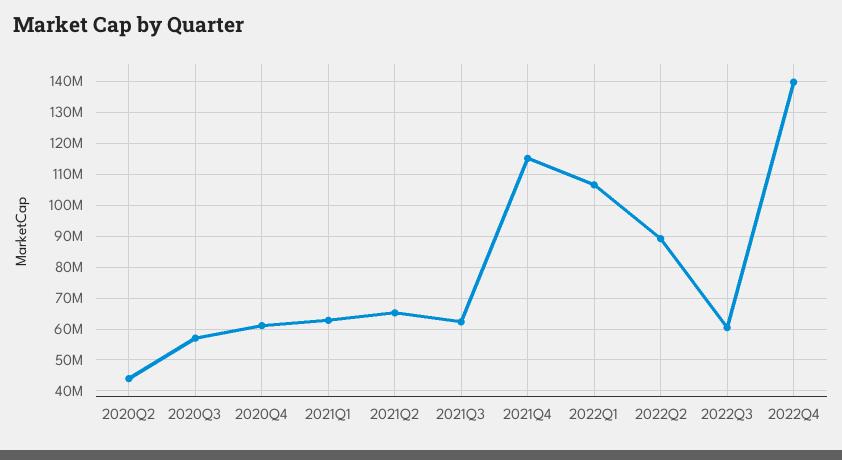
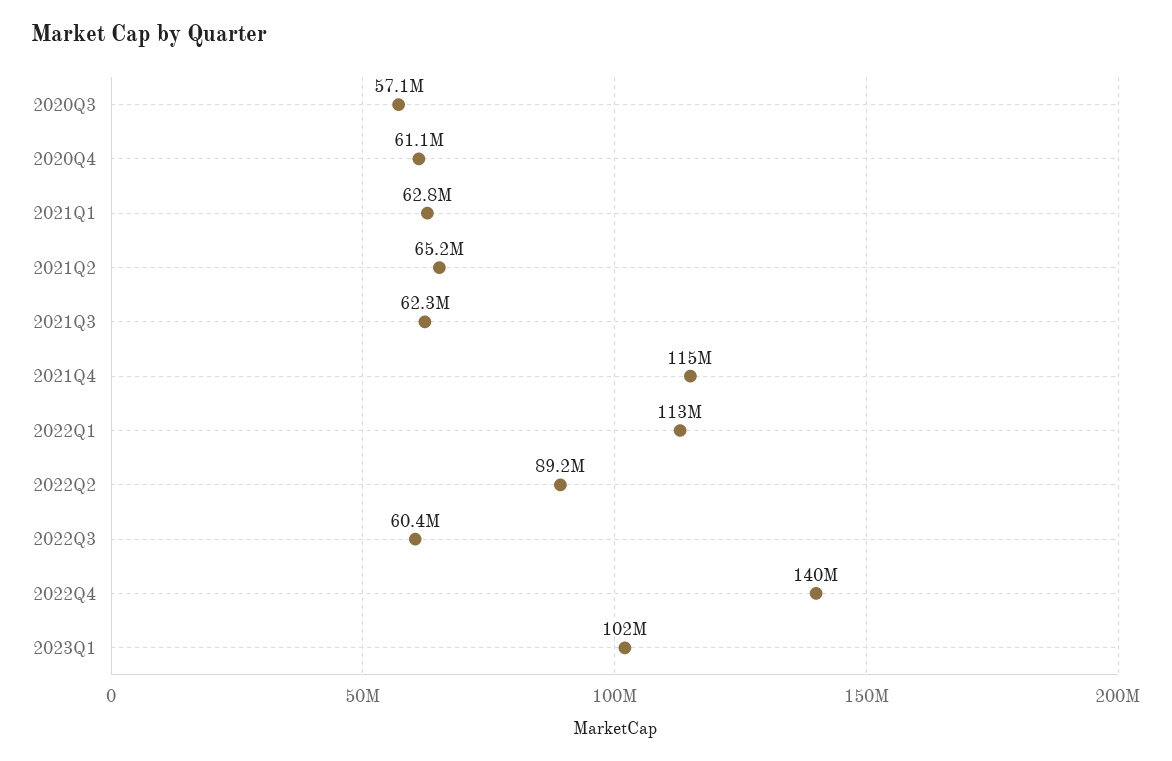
2020Q2: 44000000 -> none
2022Q1: 106000000 -> 113000000
2023Q1: none -> 102000000

